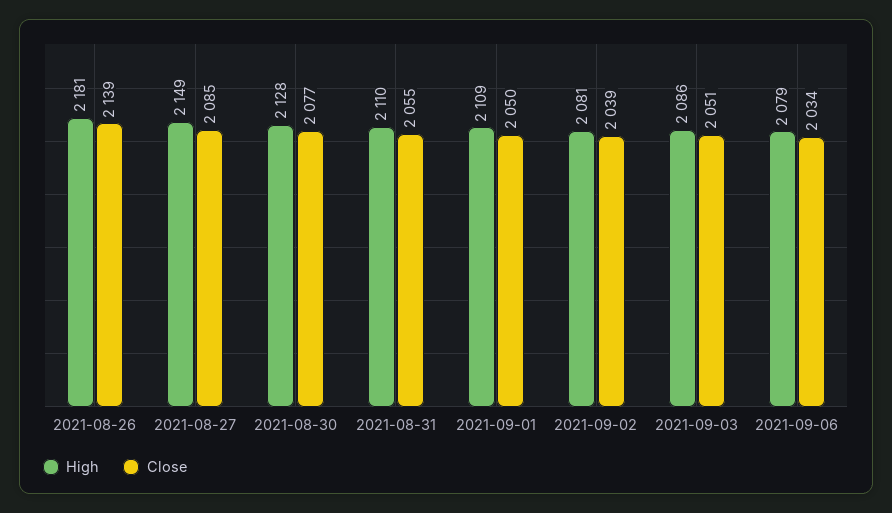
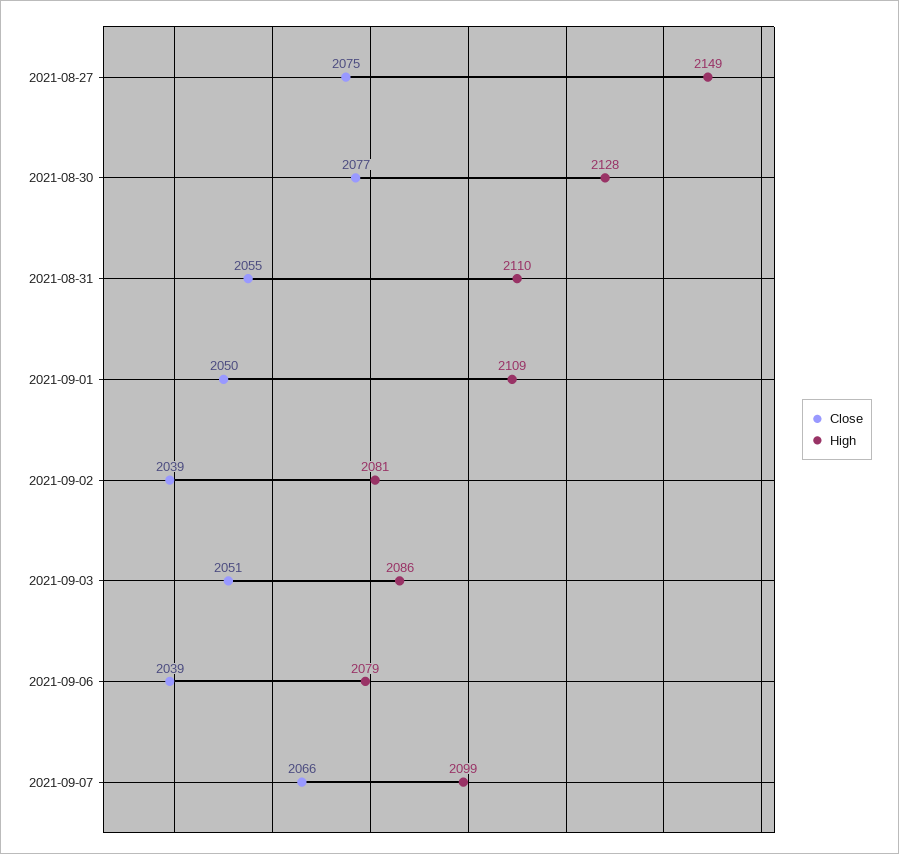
High, 2021-08-26: 2181 -> none
Close, 2021-08-26: 2139 -> none
Close, 2021-08-27: 2085 -> 2075
Close, 2021-09-06: 2034 -> 2039
Close, 2021-09-07: none -> 2066
High, 2021-09-07: none -> 2099

